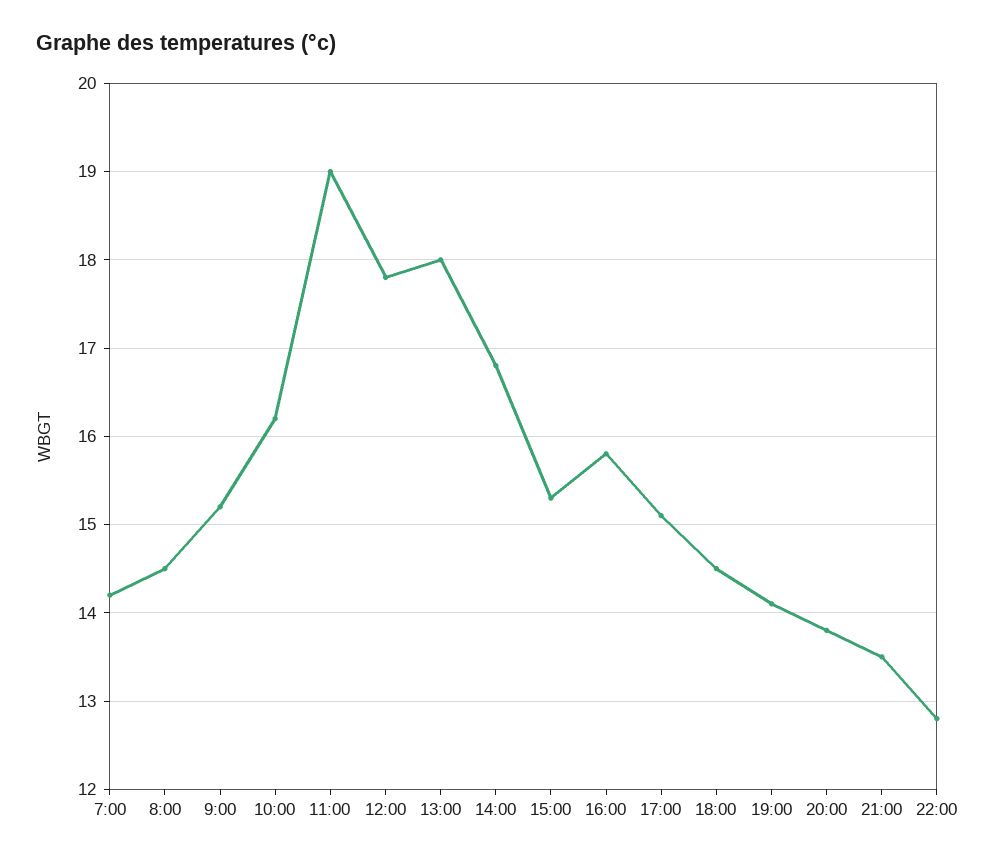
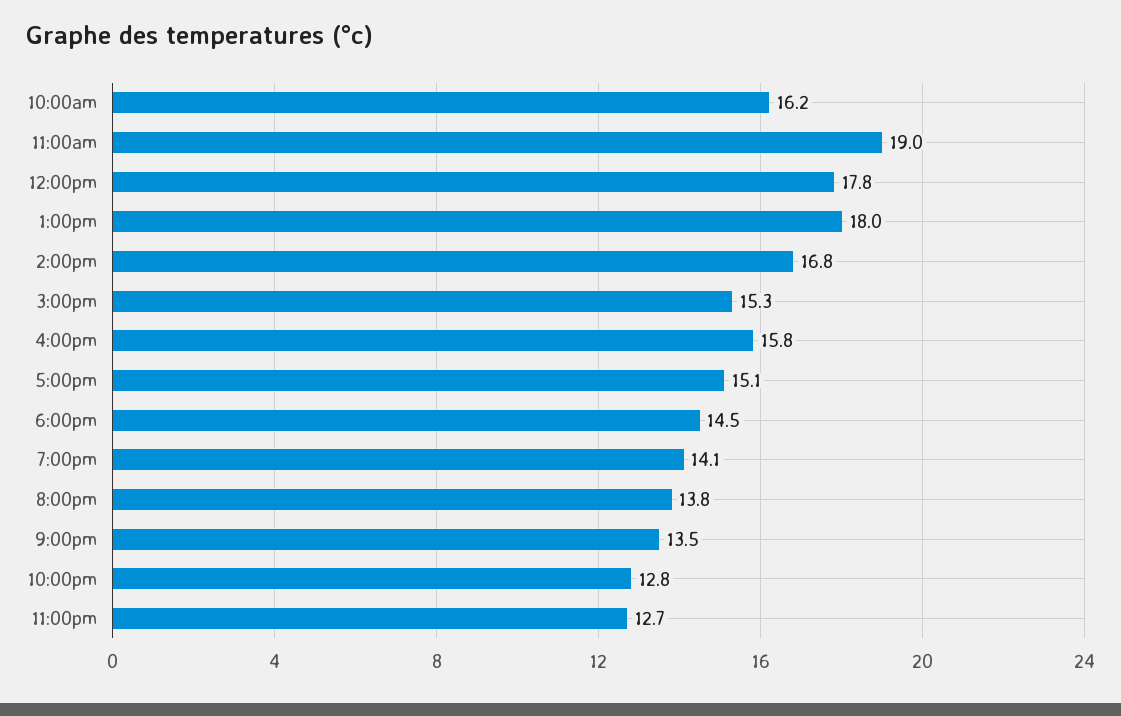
7:00: 14.2 -> none
8:00: 14.5 -> none
9:00: 15.2 -> none
11:00pm: none -> 12.7

